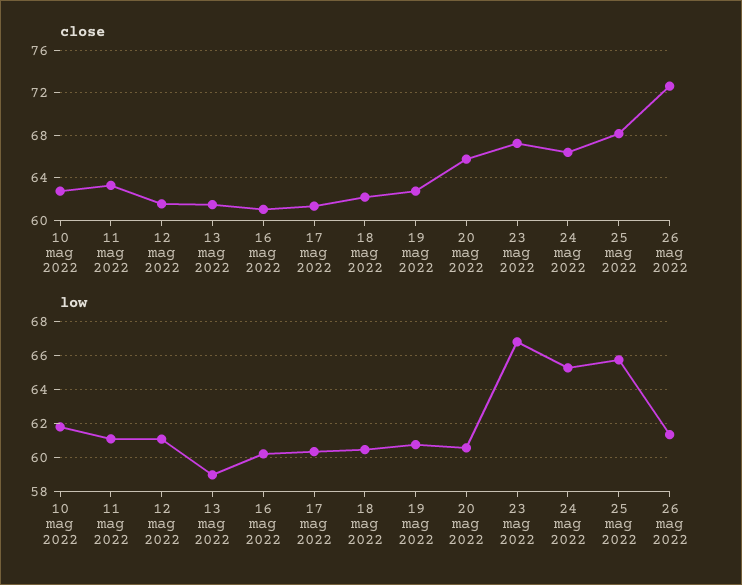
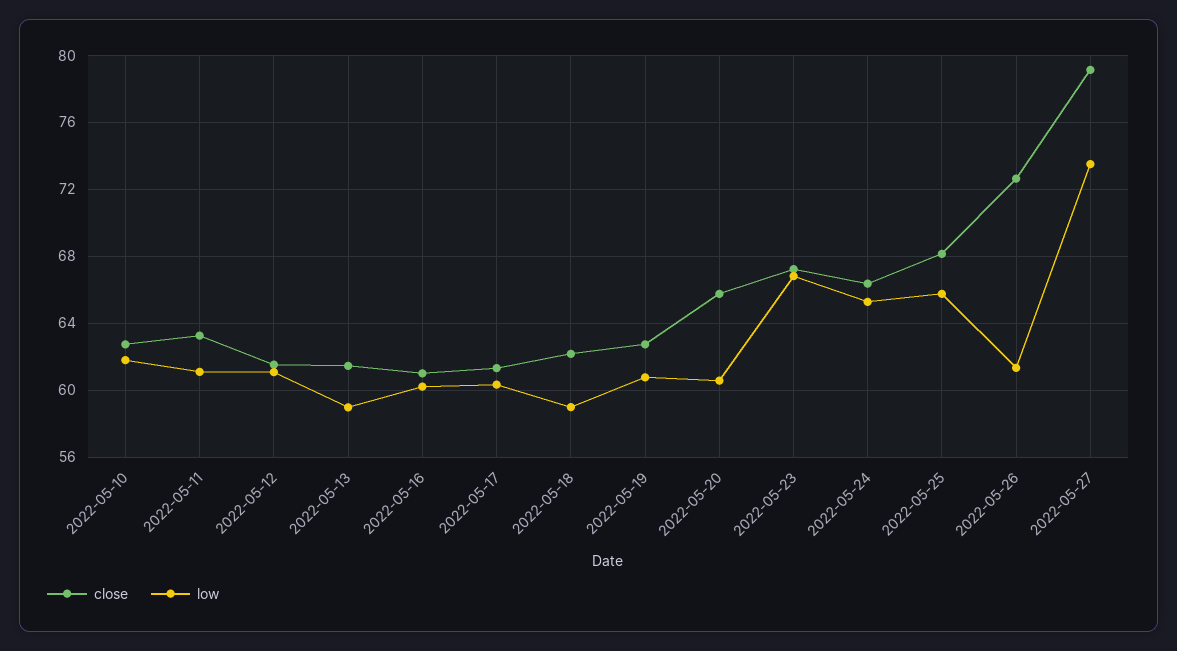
low, 18 mag 2022: 60.5 -> 59
close, 2022-05-27: none -> 79
low, 2022-05-27: none -> 73.5

